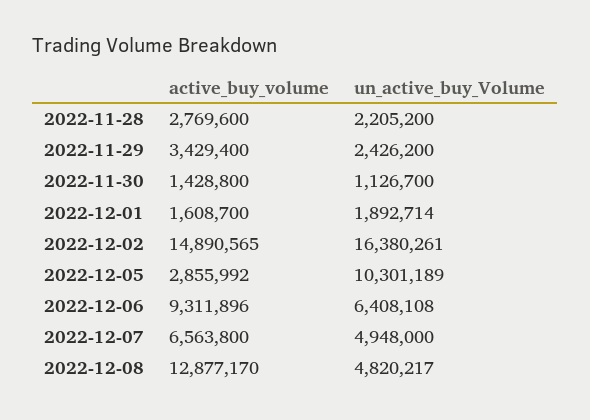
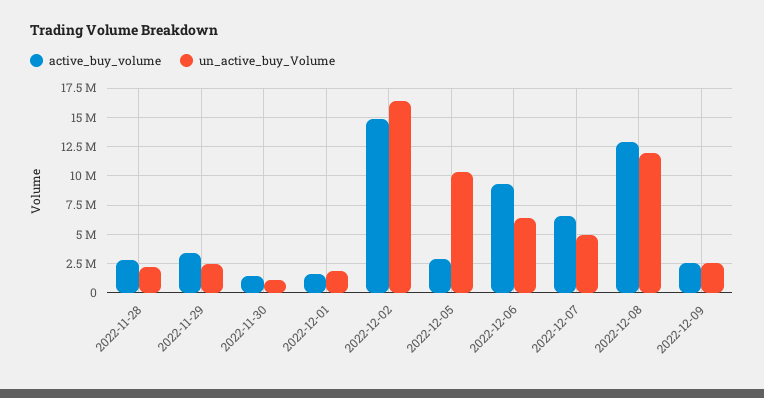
un_active_buy_Volume, 2022-12-08: 4820217 -> 12500000
active_buy_volume, 2022-12-09: none -> 2500000
un_active_buy_Volume, 2022-12-09: none -> 2500000

